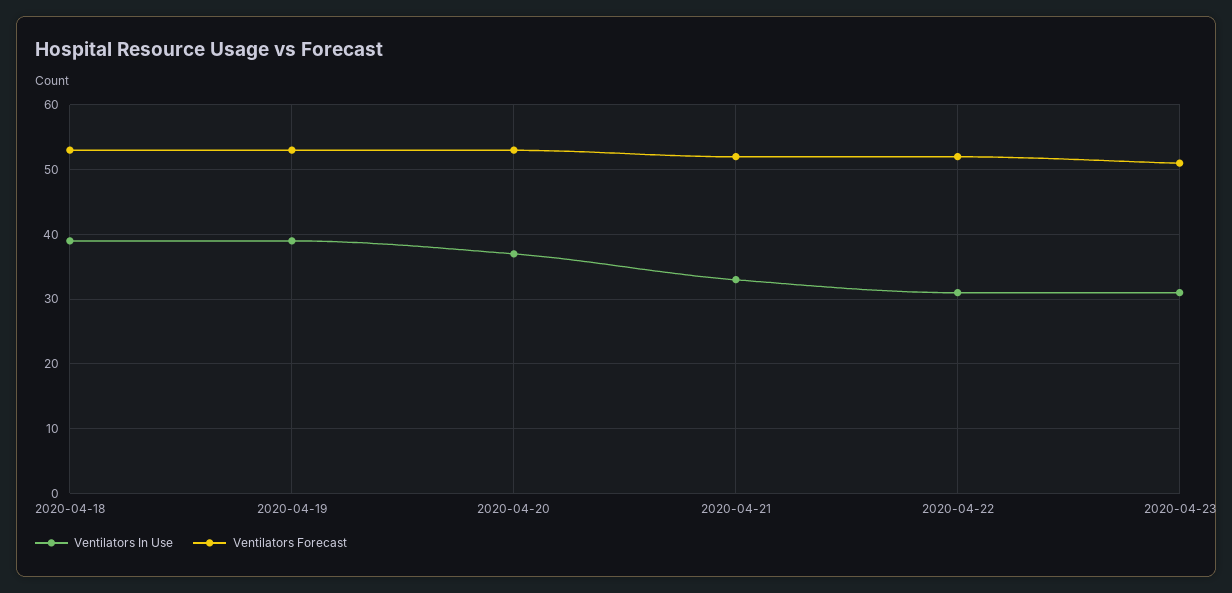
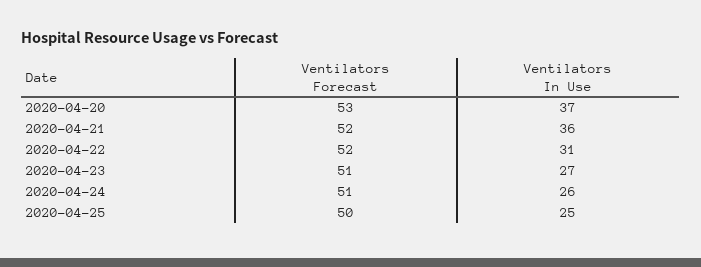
Ventilators In Use, 2020-04-18: 39 -> none
Ventilators Forecast, 2020-04-18: 53 -> none
Ventilators In Use, 2020-04-19: 39 -> none
Ventilators Forecast, 2020-04-19: 53 -> none
Ventilators In Use, 2020-04-21: 33 -> 36
Ventilators In Use, 2020-04-23: 31 -> 27
Ventilators Forecast, 2020-04-24: none -> 51
Ventilators In Use, 2020-04-24: none -> 26
Ventilators Forecast, 2020-04-25: none -> 50
Ventilators In Use, 2020-04-25: none -> 25

